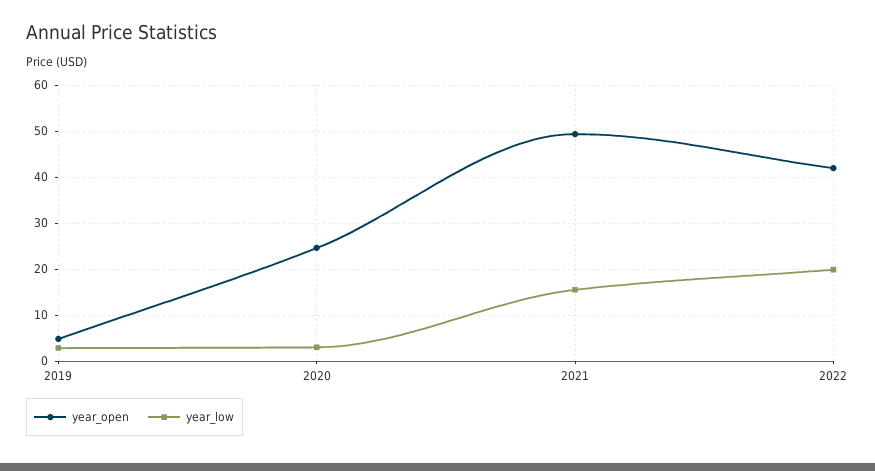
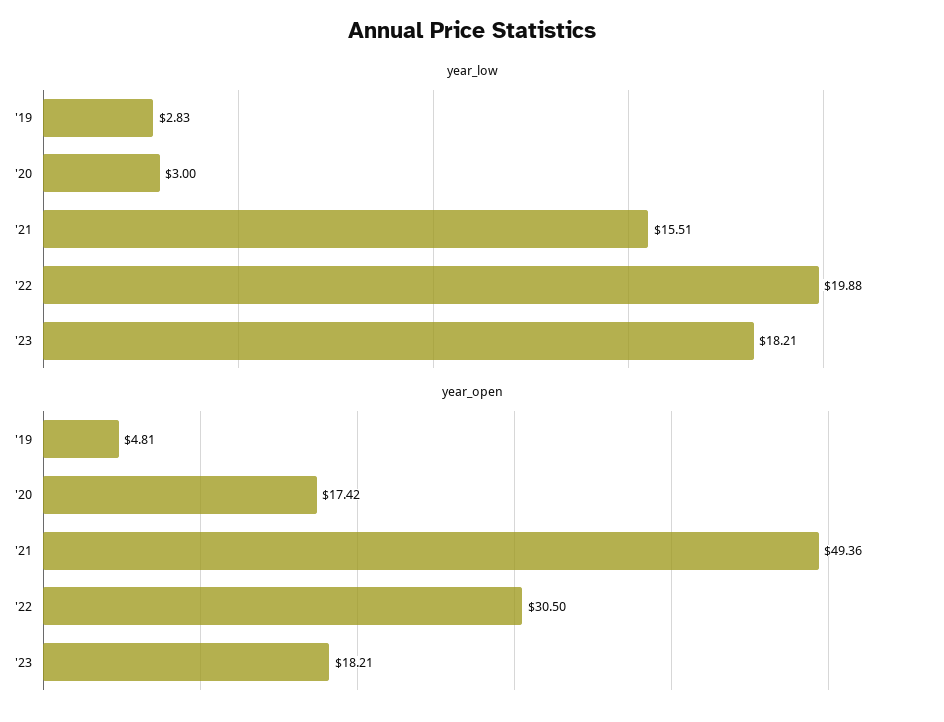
year_open, 2020: 24 -> 17.42
year_open, 2022: 42 -> 30.5
year_low, '23: none -> 18.21
year_open, '23: none -> 18.21

